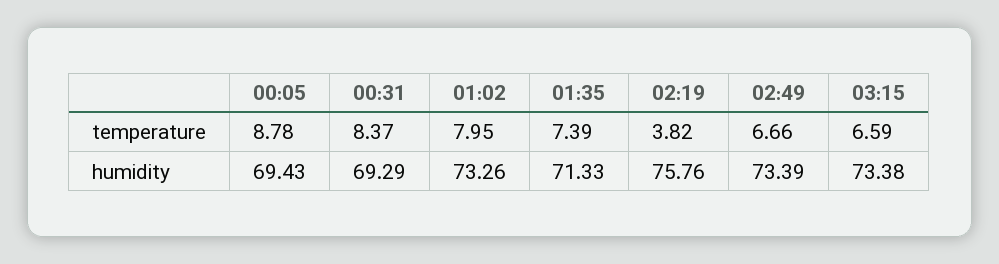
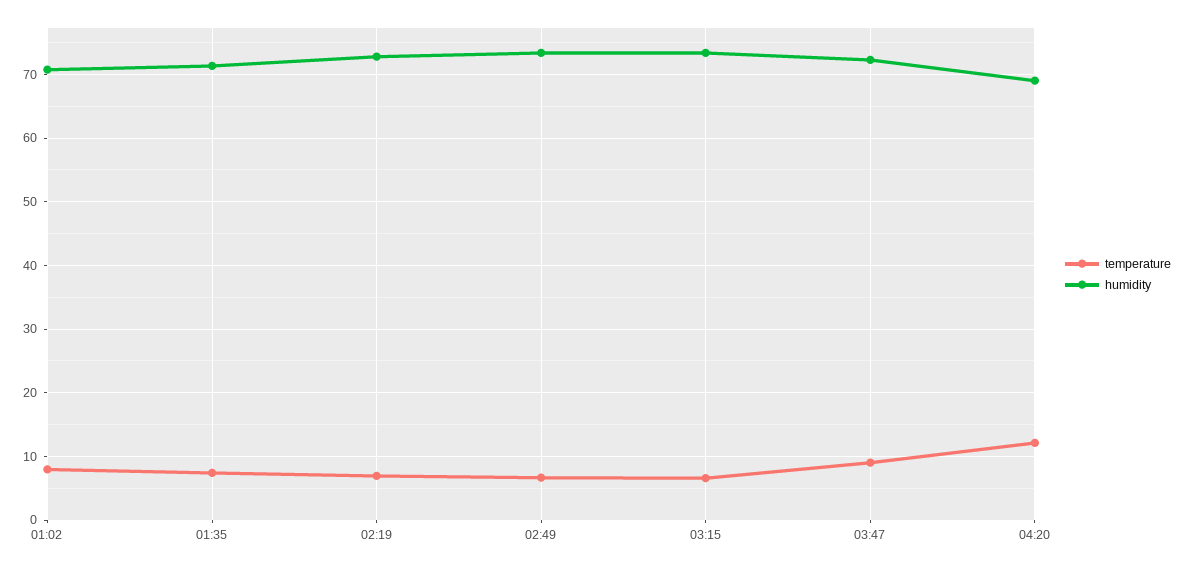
temperature, 00:05: 8.78 -> none
temperature, 00:31: 8.37 -> none
temperature, 02:19: 3.82 -> 7
humidity, 00:05: 69.43 -> none
humidity, 00:31: 69.29 -> none
humidity, 01:02: 73.26 -> 71
humidity, 02:19: 75.76 -> 73
temperature, 03:47: none -> 9
humidity, 03:47: none -> 72
temperature, 04:20: none -> 12
humidity, 04:20: none -> 69

